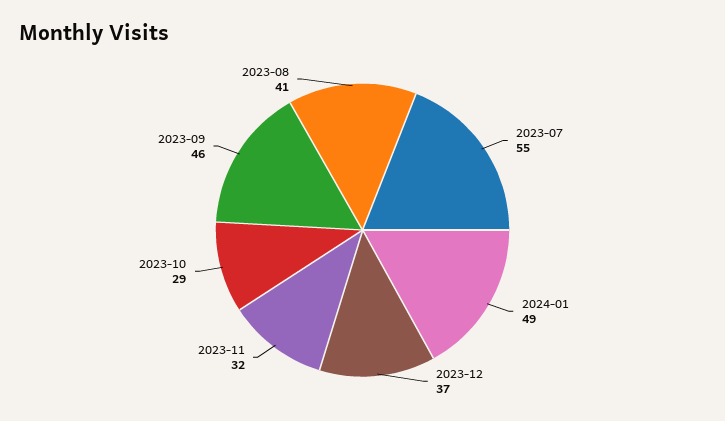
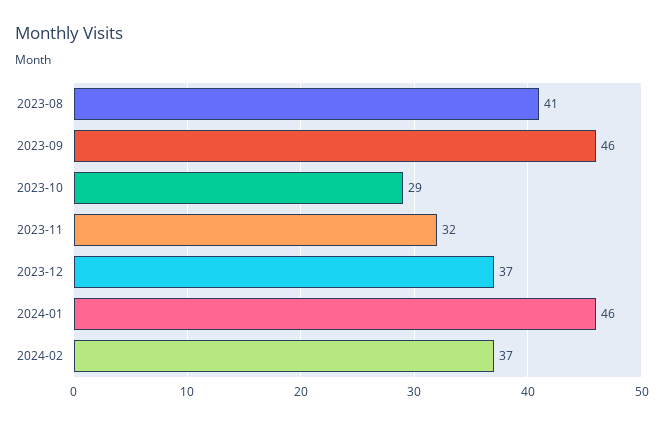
2023-07: 55 -> none
2024-01: 49 -> 46
2024-02: none -> 37

